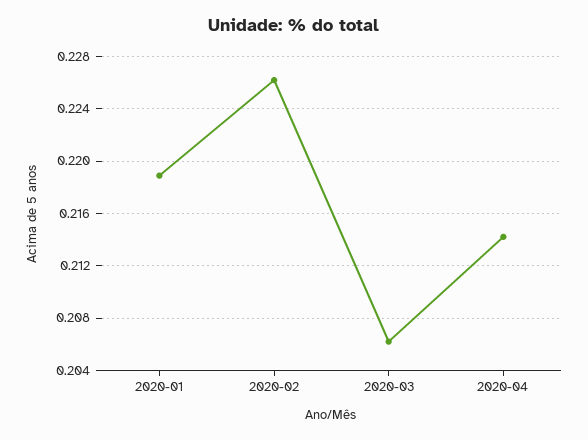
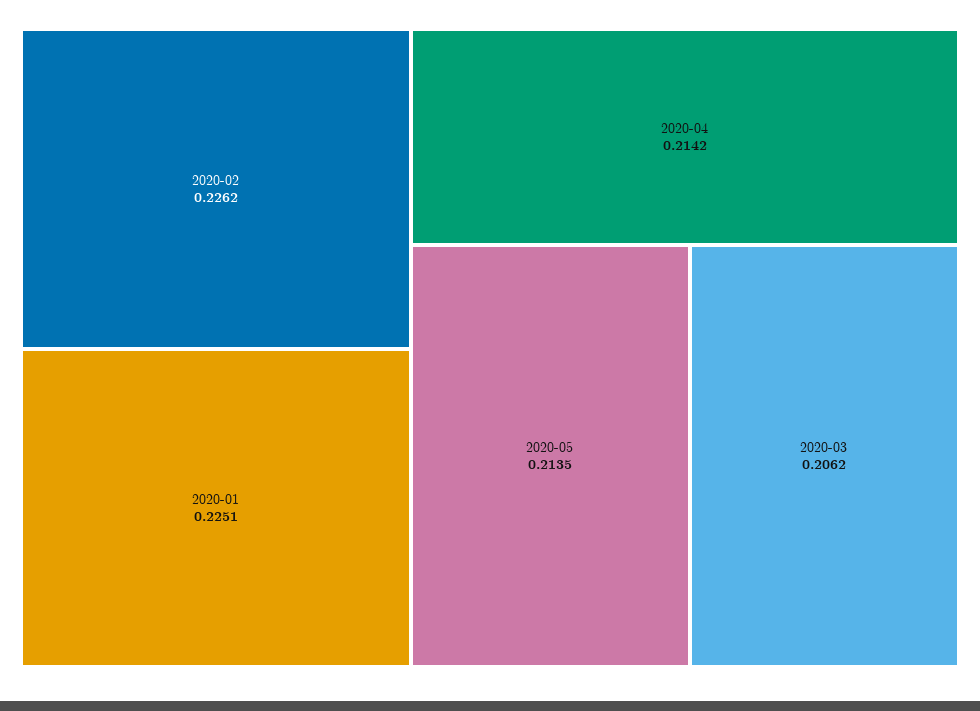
2020-01: 0.219 -> 0.2251
2020-05: none -> 0.2135

